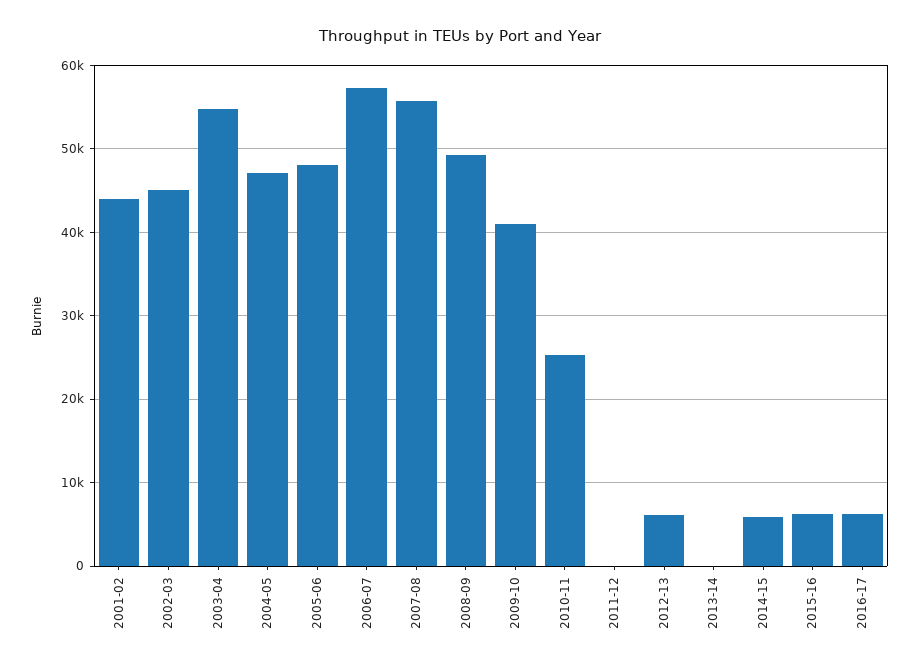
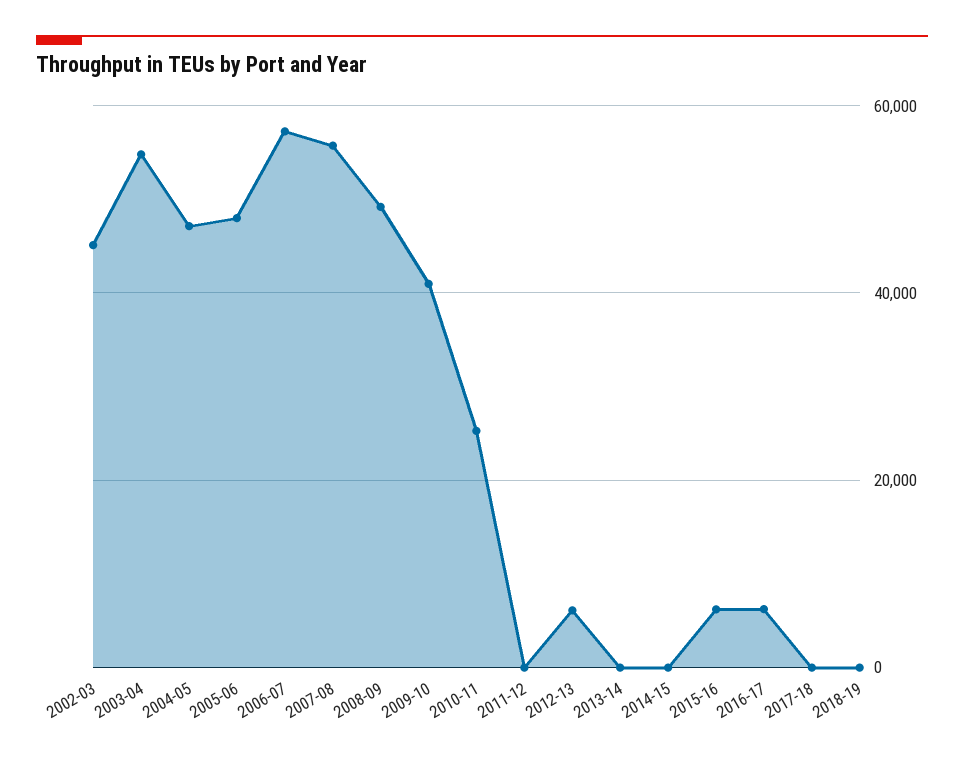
2001-02: 44000 -> none
2014-15: 6000 -> 0
2017-18: none -> 0
2018-19: none -> 0

